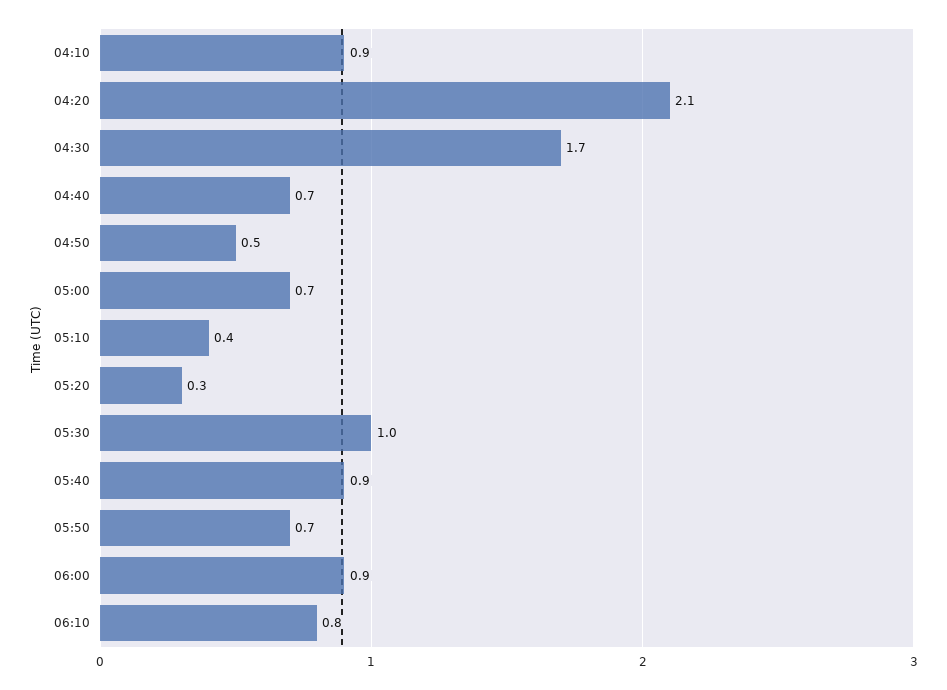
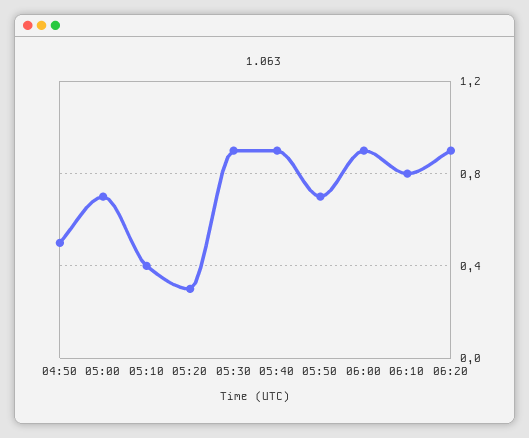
04:10: 0.9 -> none
04:20: 2.1 -> none
04:30: 1.7 -> none
04:40: 0.7 -> none
05:30: 1 -> 0.9
06:20: none -> 0.9

